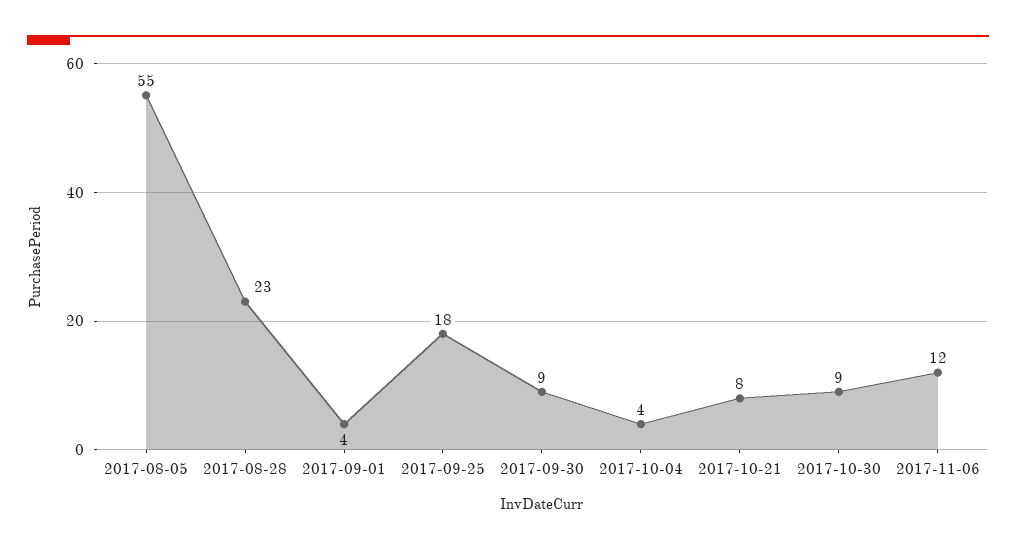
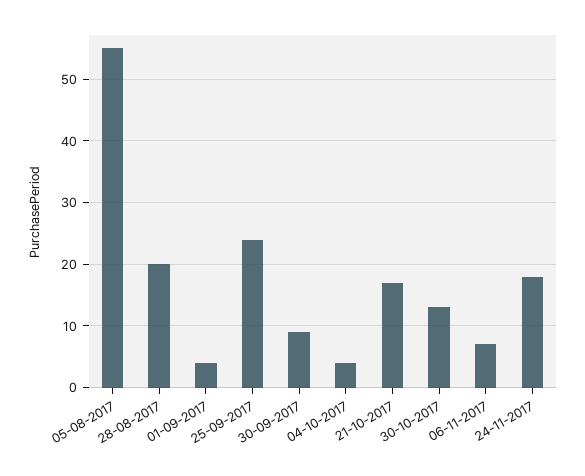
2017-08-28: 23 -> 20
2017-09-25: 18 -> 24
2017-10-21: 8 -> 17
2017-10-30: 9 -> 13
2017-11-06: 12 -> 7
24-11-2017: none -> 18

